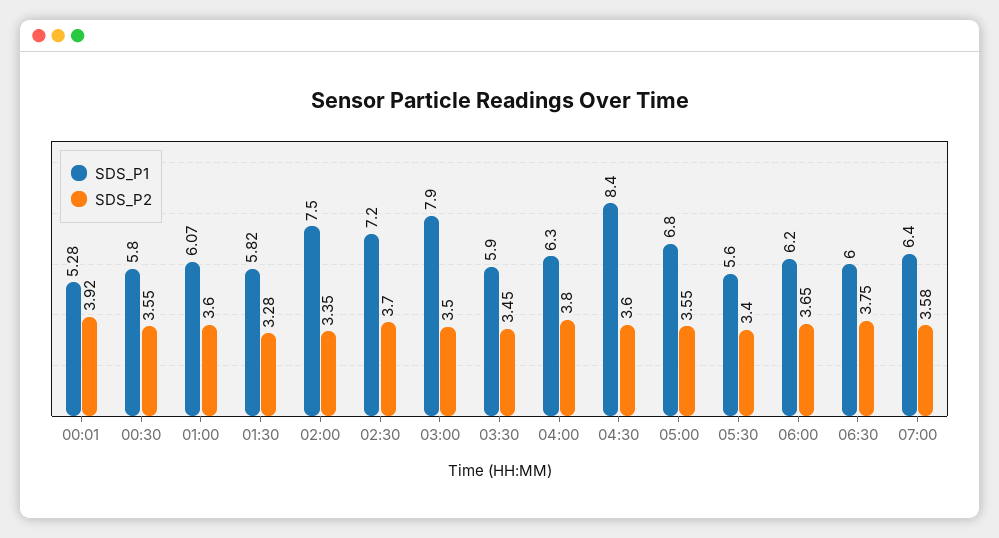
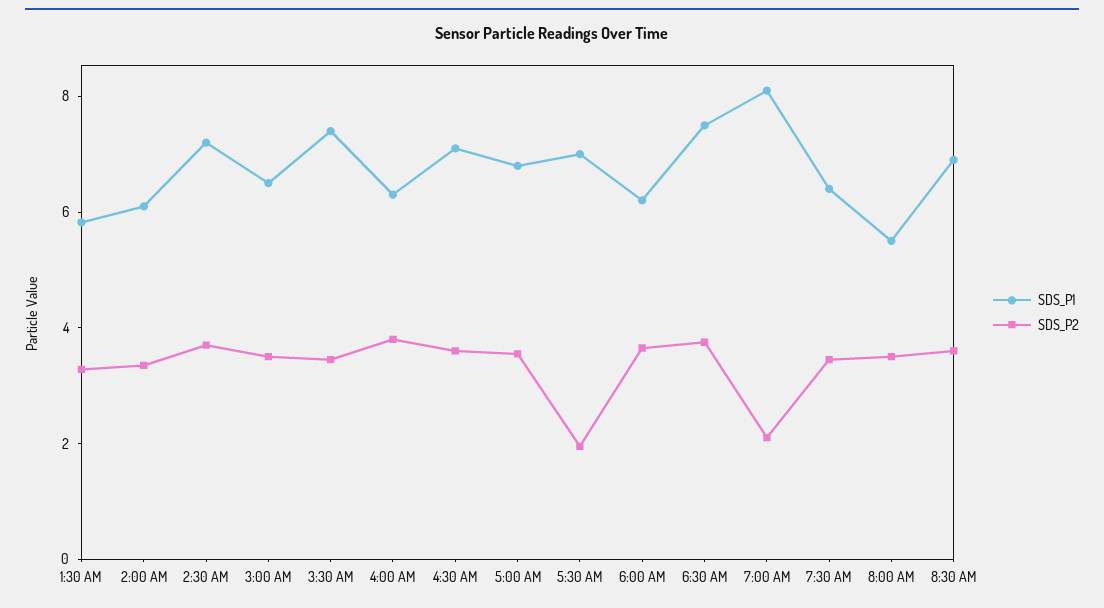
SDS_P1, 00:01: 5.28 -> none
SDS_P2, 00:01: 3.92 -> none
SDS_P1, 00:30: 5.8 -> none
SDS_P2, 00:30: 3.55 -> none
SDS_P1, 01:00: 6.07 -> none
SDS_P2, 01:00: 3.6 -> none
SDS_P1, 02:00: 7.5 -> 6
SDS_P1, 03:00: 7.9 -> 6.5
SDS_P1, 03:30: 5.9 -> 7.5
SDS_P1, 04:30: 8.4 -> 7
SDS_P1, 05:30: 5.6 -> 7
SDS_P2, 05:30: 3.4 -> 2
SDS_P1, 06:30: 6 -> 7.5
SDS_P1, 07:00: 6.4 -> 8
SDS_P2, 07:00: 3.58 -> 2
SDS_P1, 7:30 AM: none -> 6.5
SDS_P2, 7:30 AM: none -> 3.5
SDS_P1, 8:00 AM: none -> 5.5
SDS_P2, 8:00 AM: none -> 3.5
SDS_P1, 8:30 AM: none -> 7
SDS_P2, 8:30 AM: none -> 3.5

